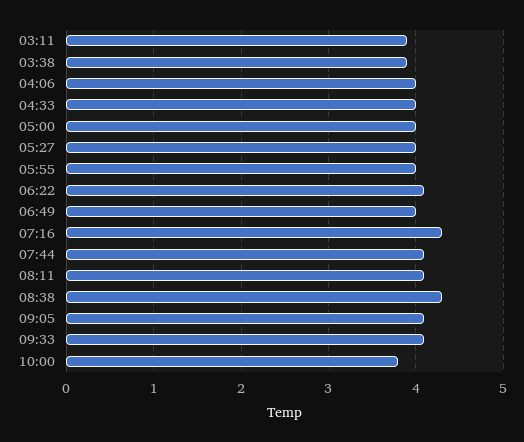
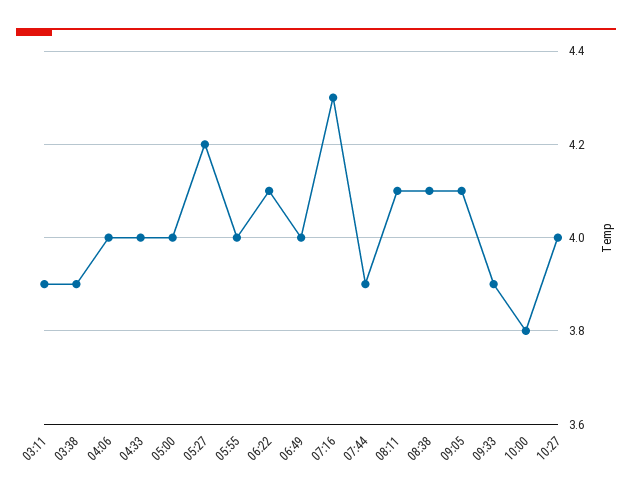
05:27: 4 -> 4.2
07:44: 4.1 -> 3.9
08:38: 4.3 -> 4.1
09:33: 4.1 -> 3.9
10:27: none -> 4

